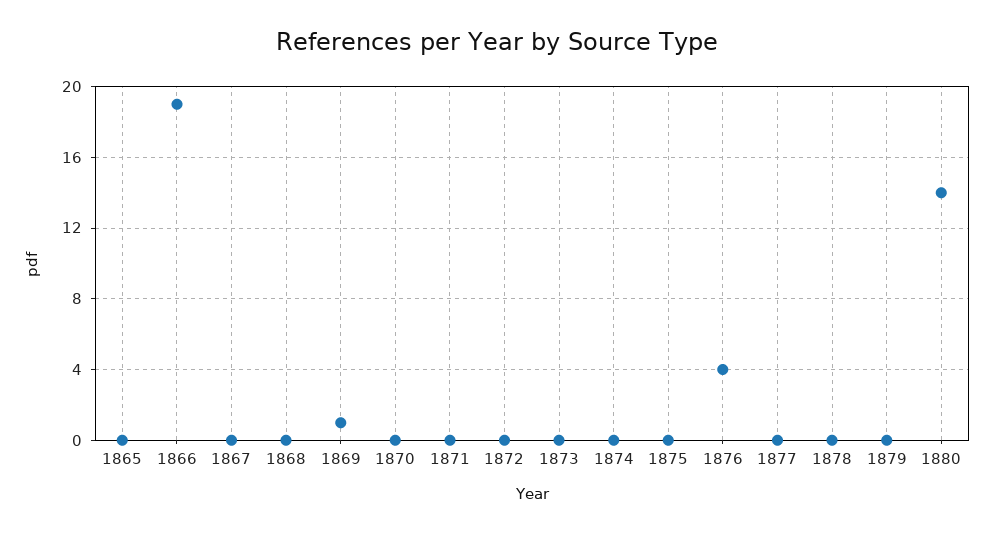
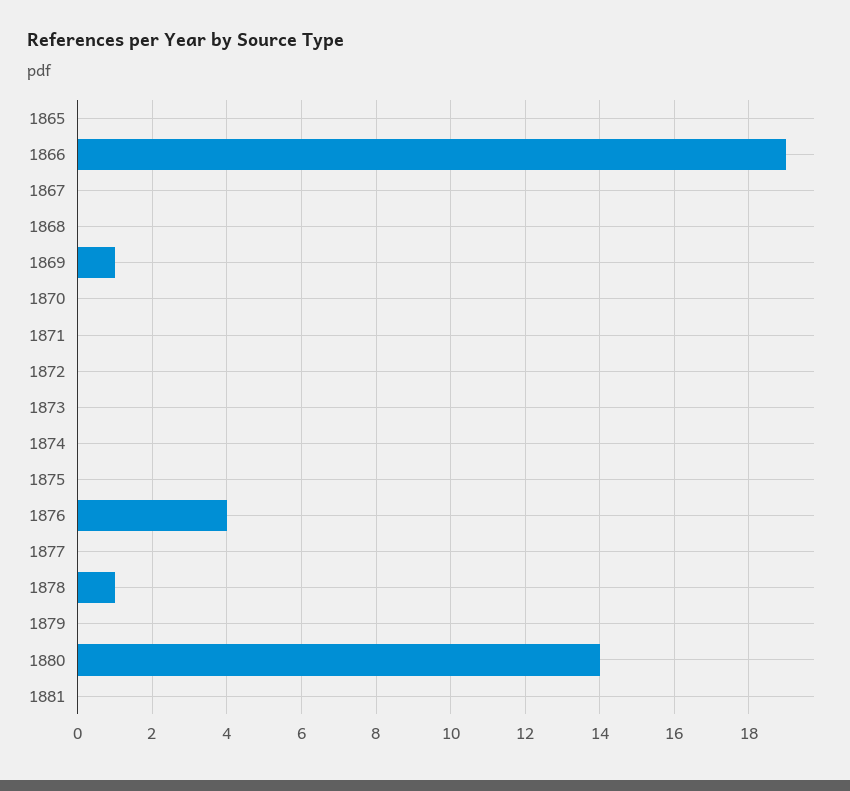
1878: 0 -> 1
1881: none -> 0

